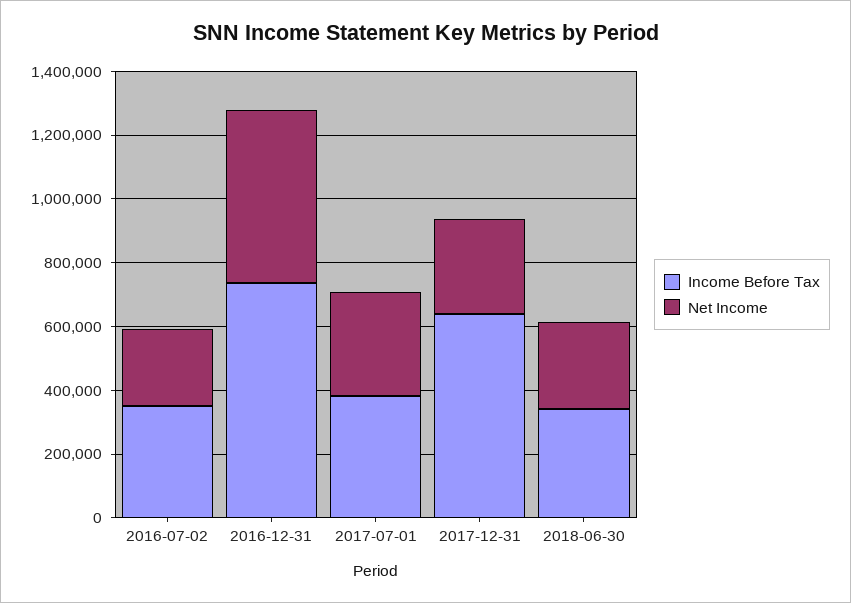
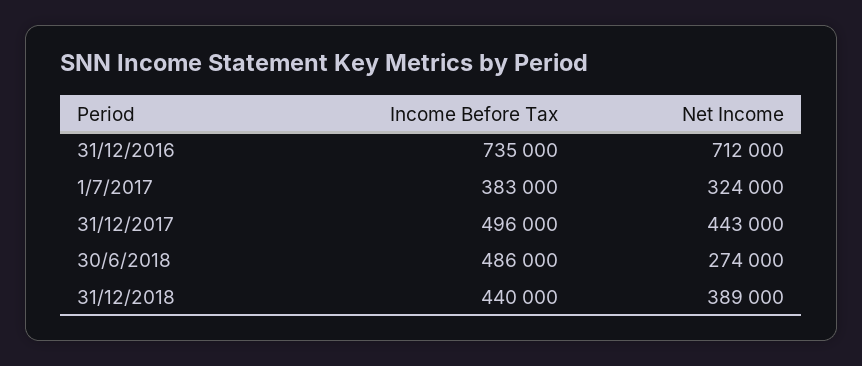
Income Before Tax, 2016-07-02: 350000 -> none
Net Income, 2016-07-02: 250000 -> none
Net Income, 2016-12-31: 550000 -> 712000
Income Before Tax, 2017-12-31: 650000 -> 496000
Net Income, 2017-12-31: 300000 -> 443000
Income Before Tax, 2018-06-30: 350000 -> 486000
Income Before Tax, 31/12/2018: none -> 440000
Net Income, 31/12/2018: none -> 389000

